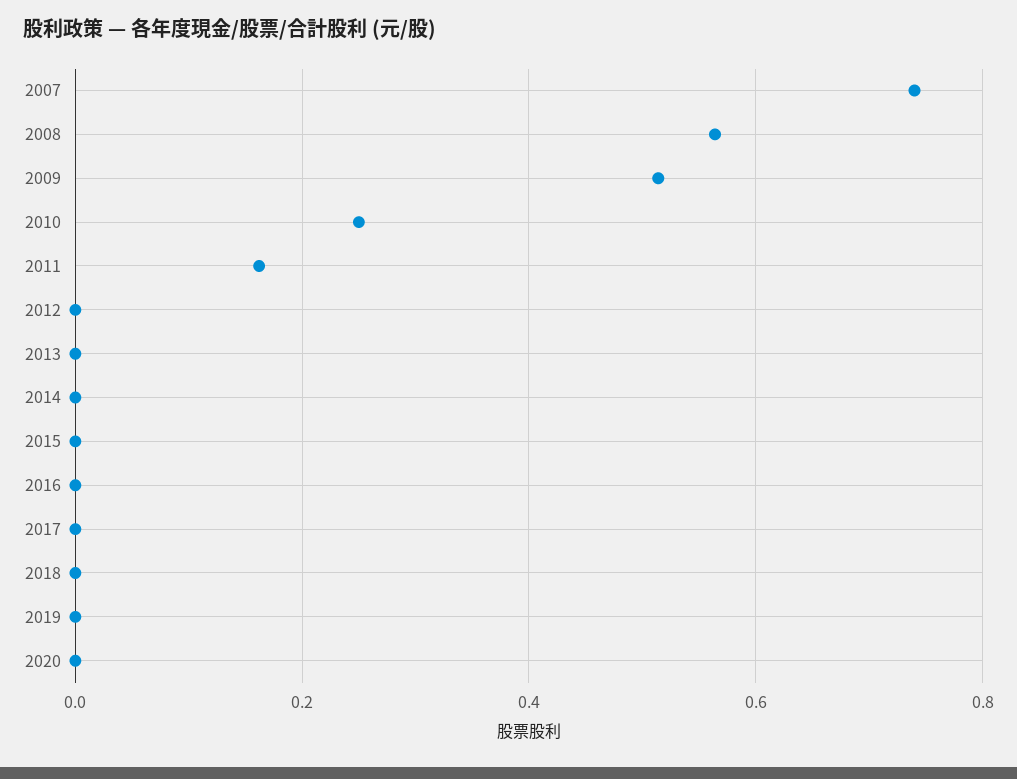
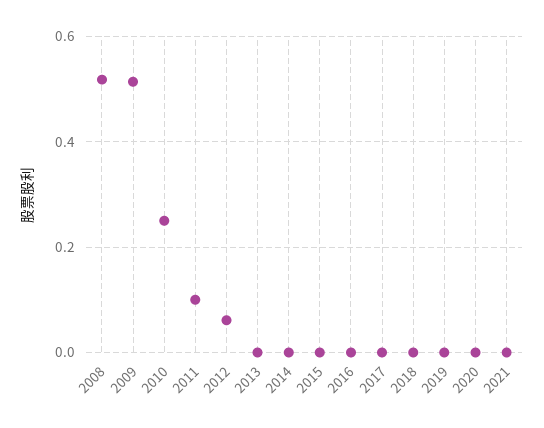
2007: 0.74 -> none
2008: 0.56 -> 0.52
2011: 0.16 -> 0.1
2012: 0 -> 0.06
2021: none -> 0

